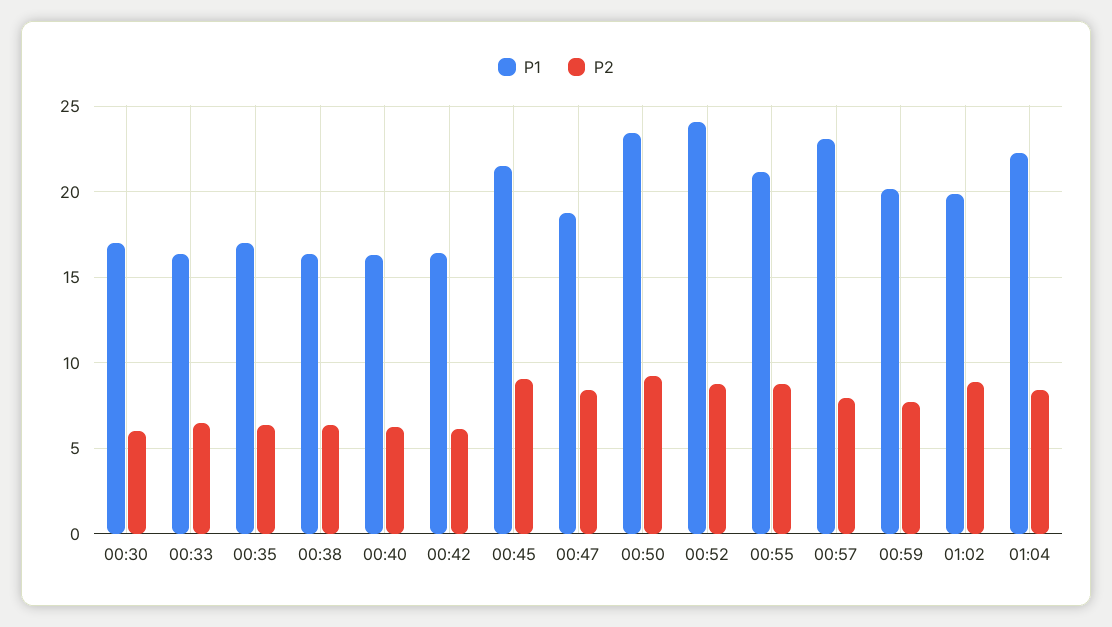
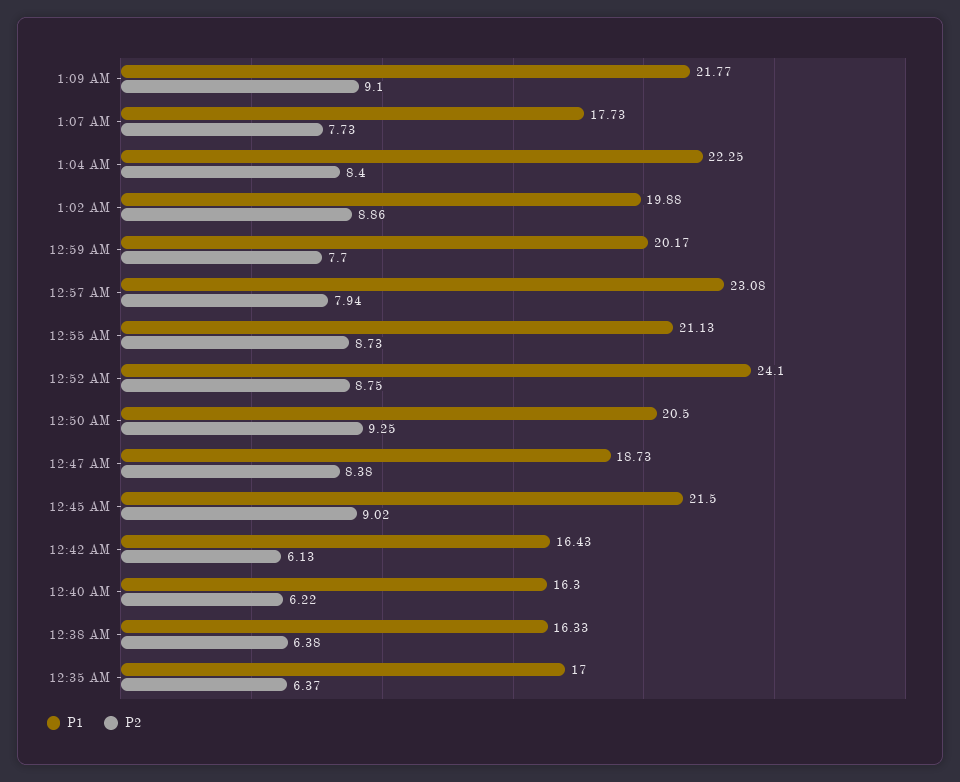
P1, 00:30: 17 -> none
P2, 00:30: 6 -> none
P1, 00:33: 16.5 -> none
P2, 00:33: 6.5 -> none
P1, 00:50: 23.5 -> 20.5
P1, 1:09 AM: none -> 21.77
P2, 1:09 AM: none -> 9.1
P1, 1:07 AM: none -> 17.73
P2, 1:07 AM: none -> 7.73

